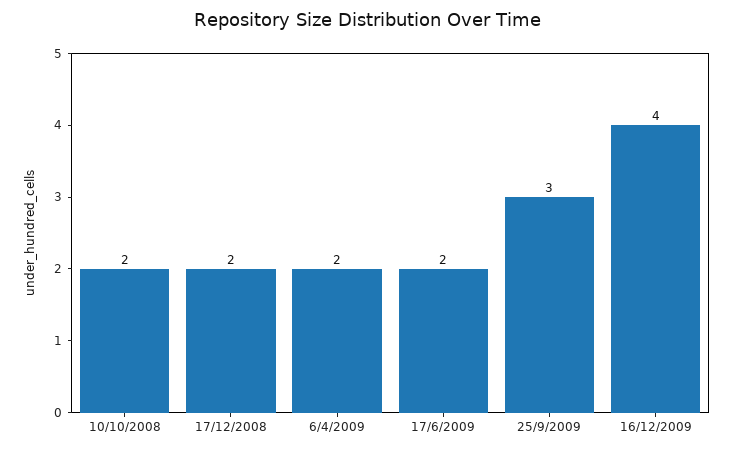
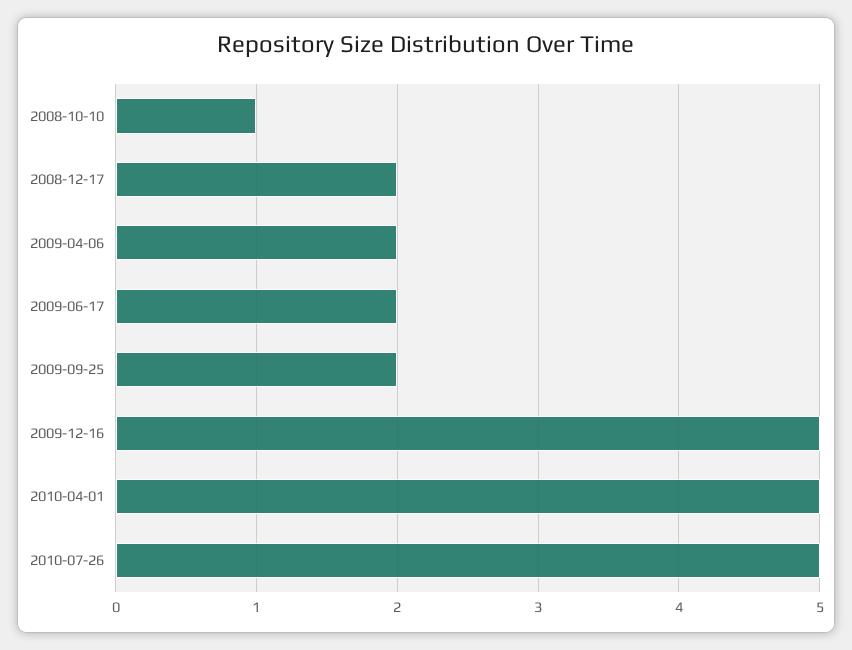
10/10/2008: 2 -> 1
25/9/2009: 3 -> 2
16/12/2009: 4 -> 5
2010-04-01: none -> 5
2010-07-26: none -> 5

